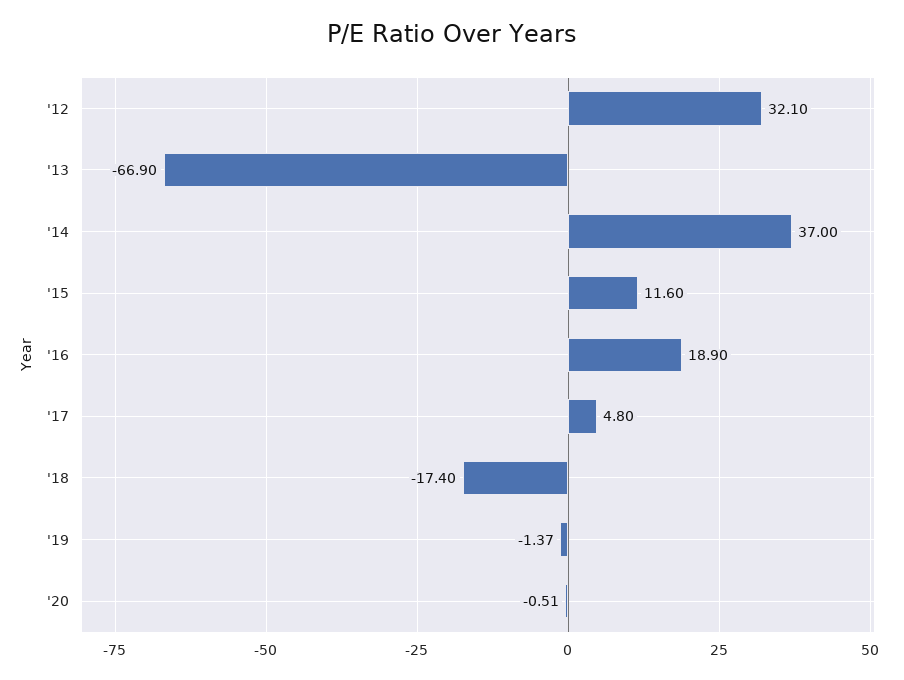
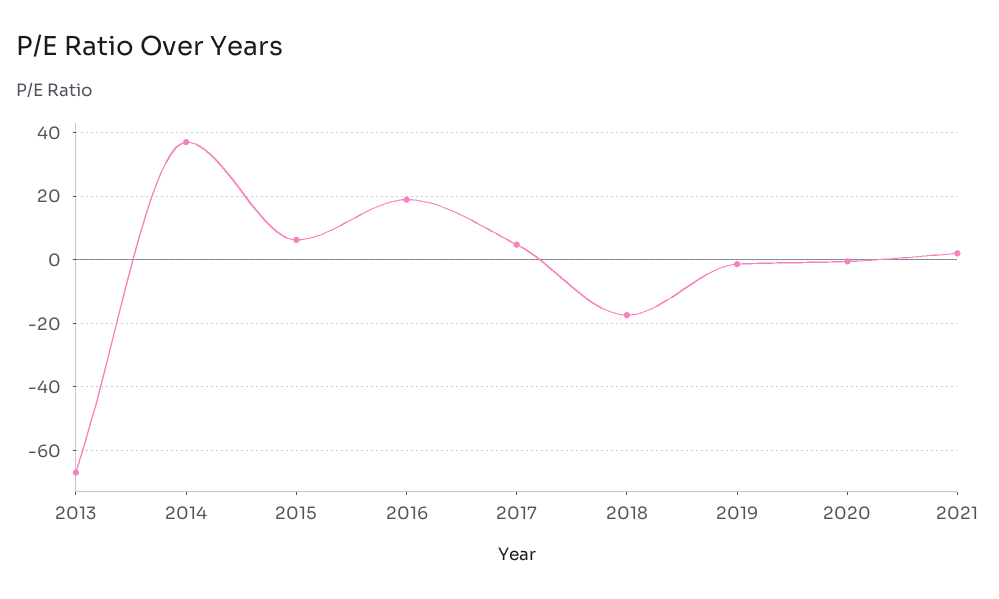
'12: 32.1 -> none
'15: 11.6 -> 6
2021: none -> 2

